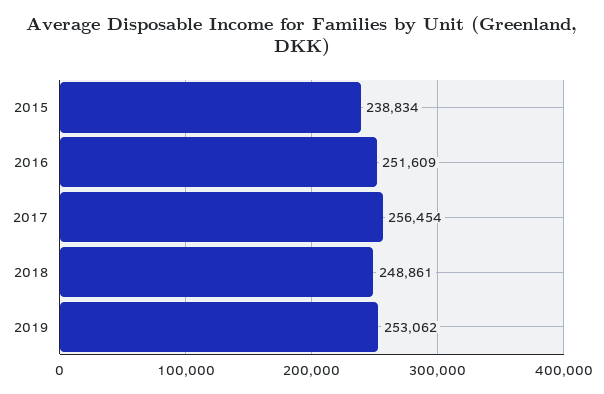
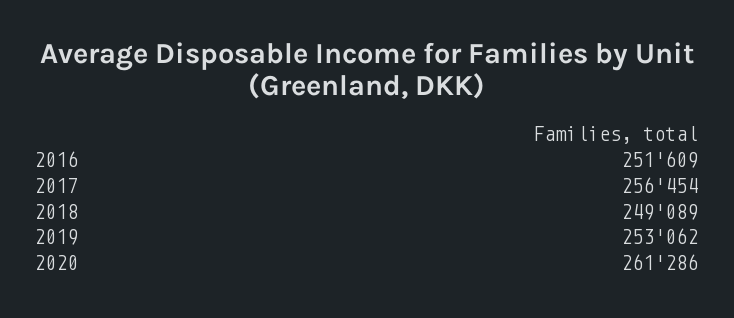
2015: 238834 -> none
2018: 248861 -> 249089
2020: none -> 261286

